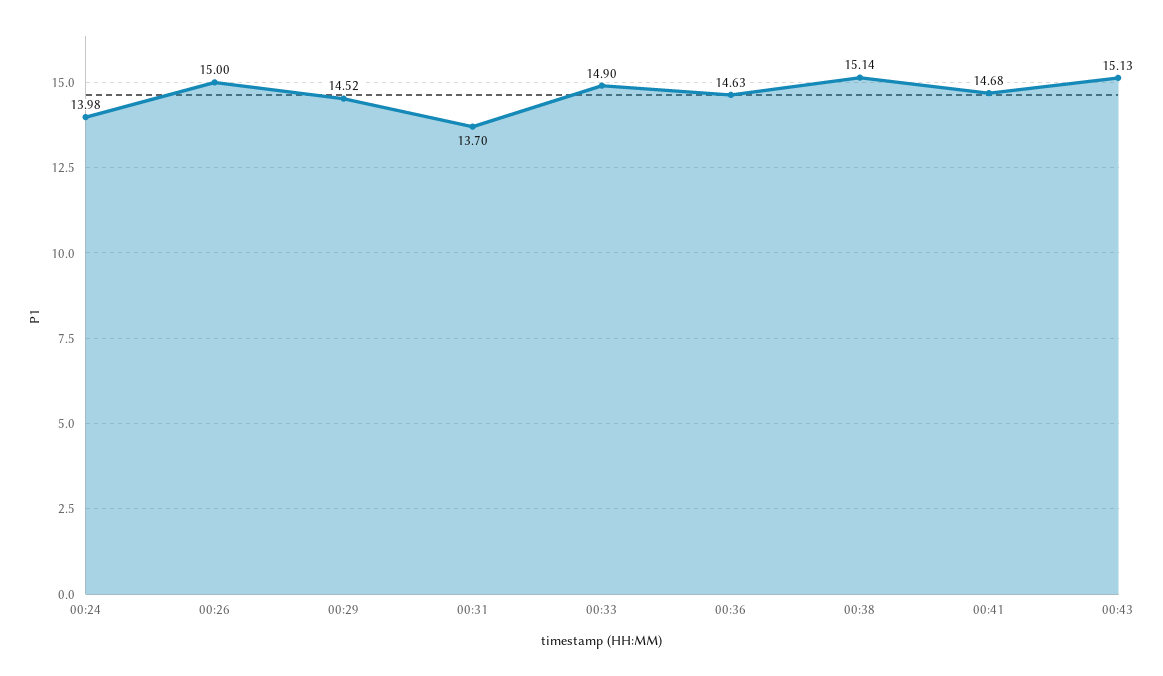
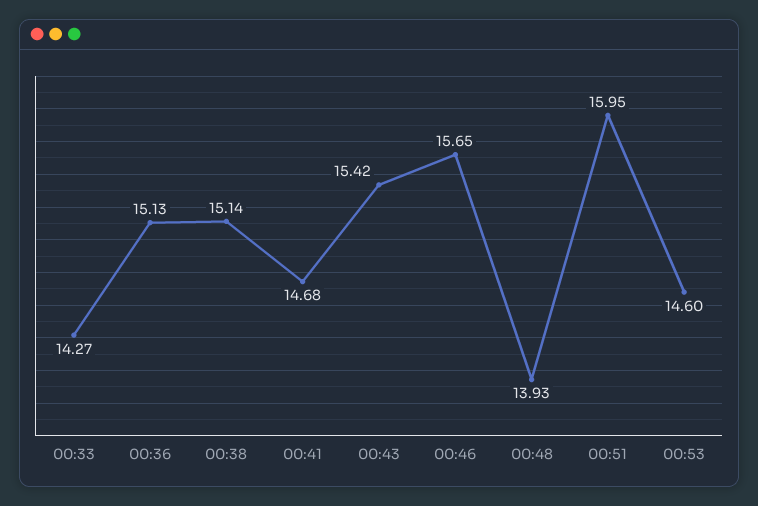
00:24: 13.98 -> none
00:26: 15 -> none
00:29: 14.52 -> none
00:31: 13.7 -> none
00:33: 14.9 -> 14.27
00:36: 14.63 -> 15.13
00:43: 15.13 -> 15.42
00:46: none -> 15.65
00:48: none -> 13.93
00:51: none -> 15.95
00:53: none -> 14.6

